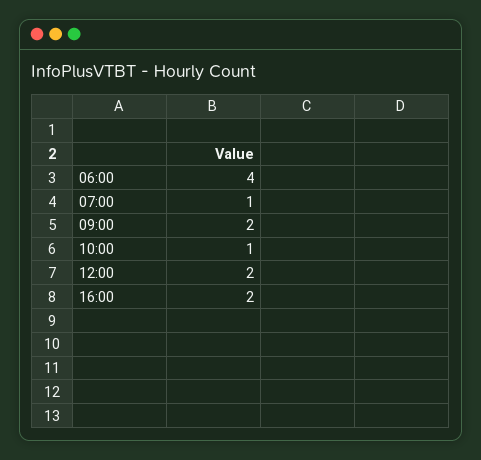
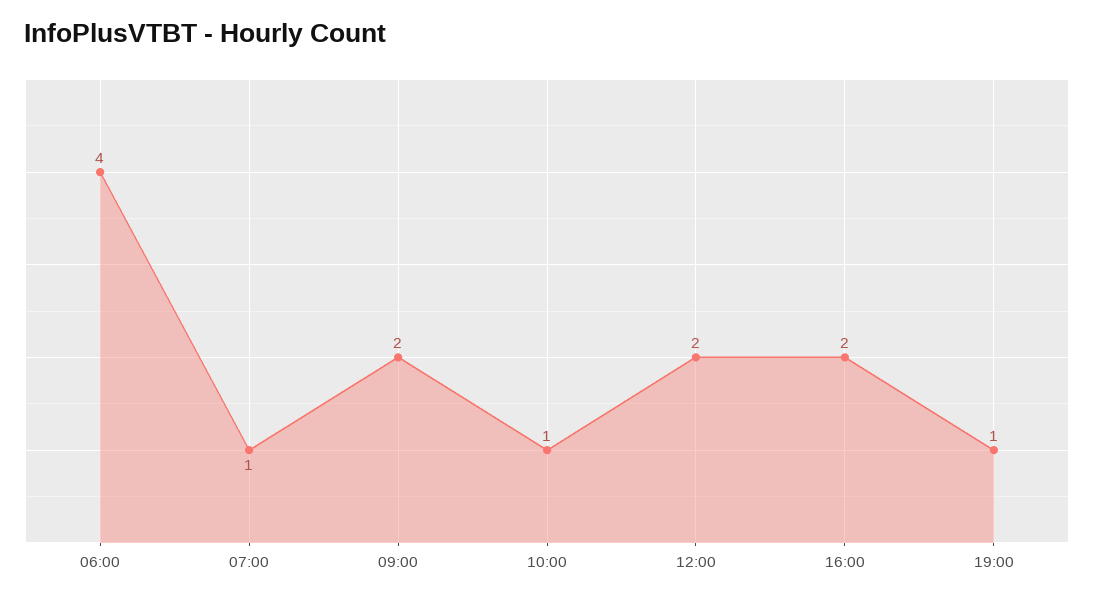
19:00: none -> 1

